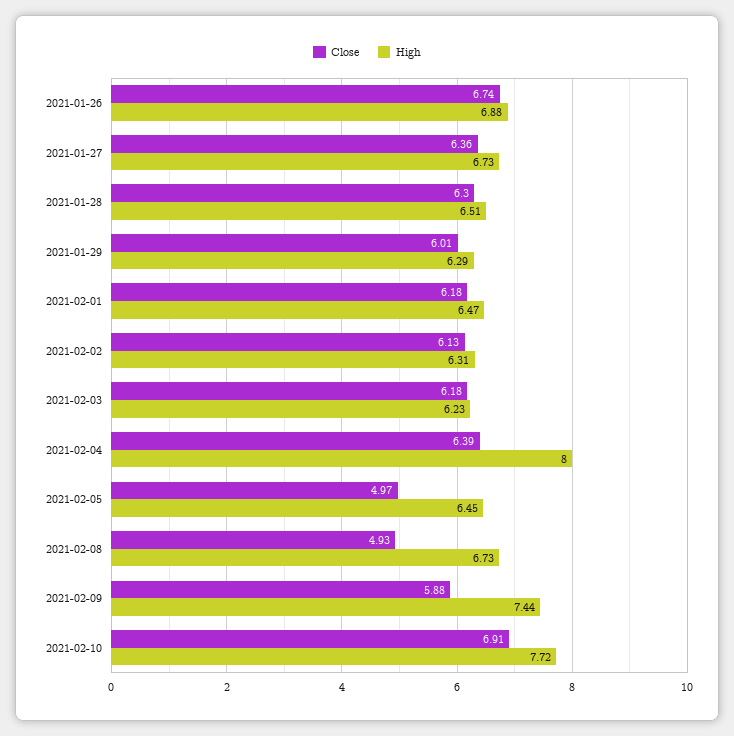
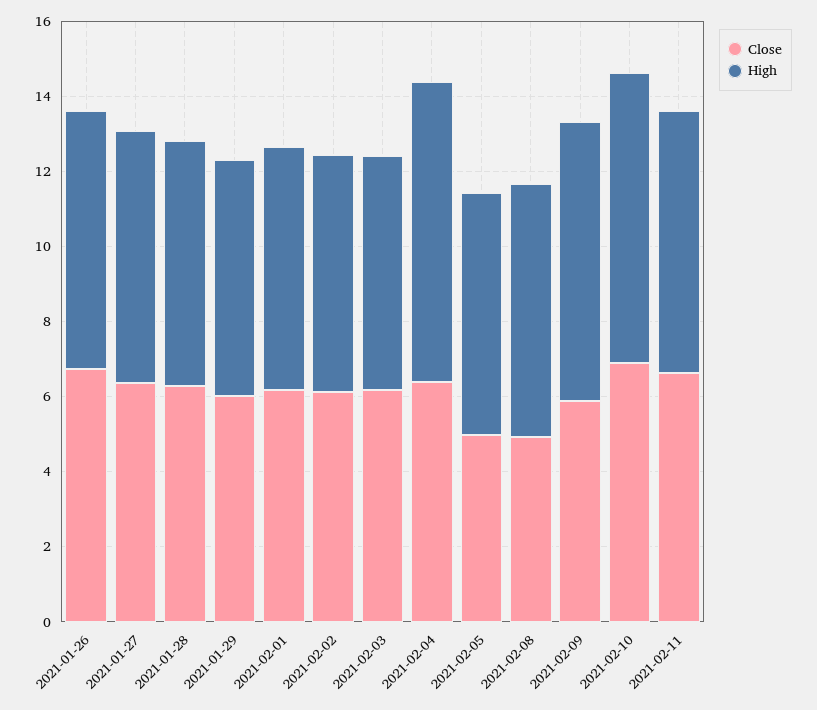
Close, 2021-02-11: none -> 6.5
High, 2021-02-11: none -> 7

